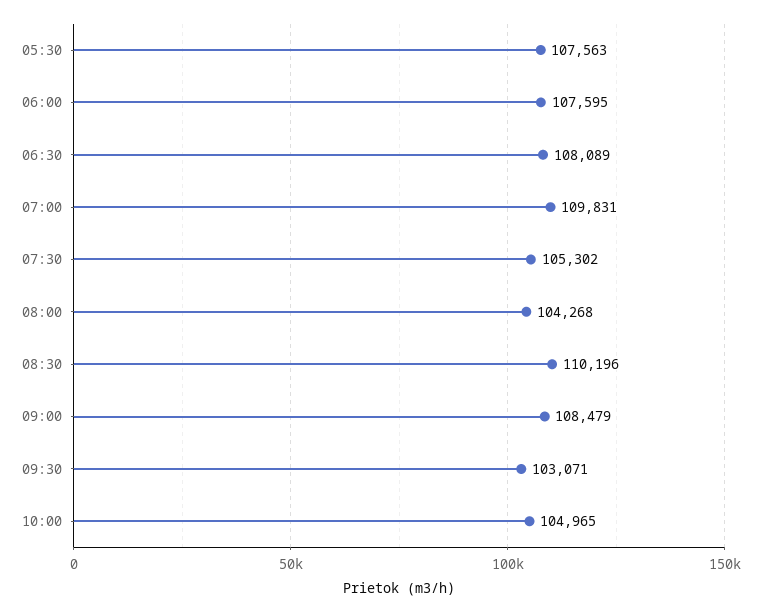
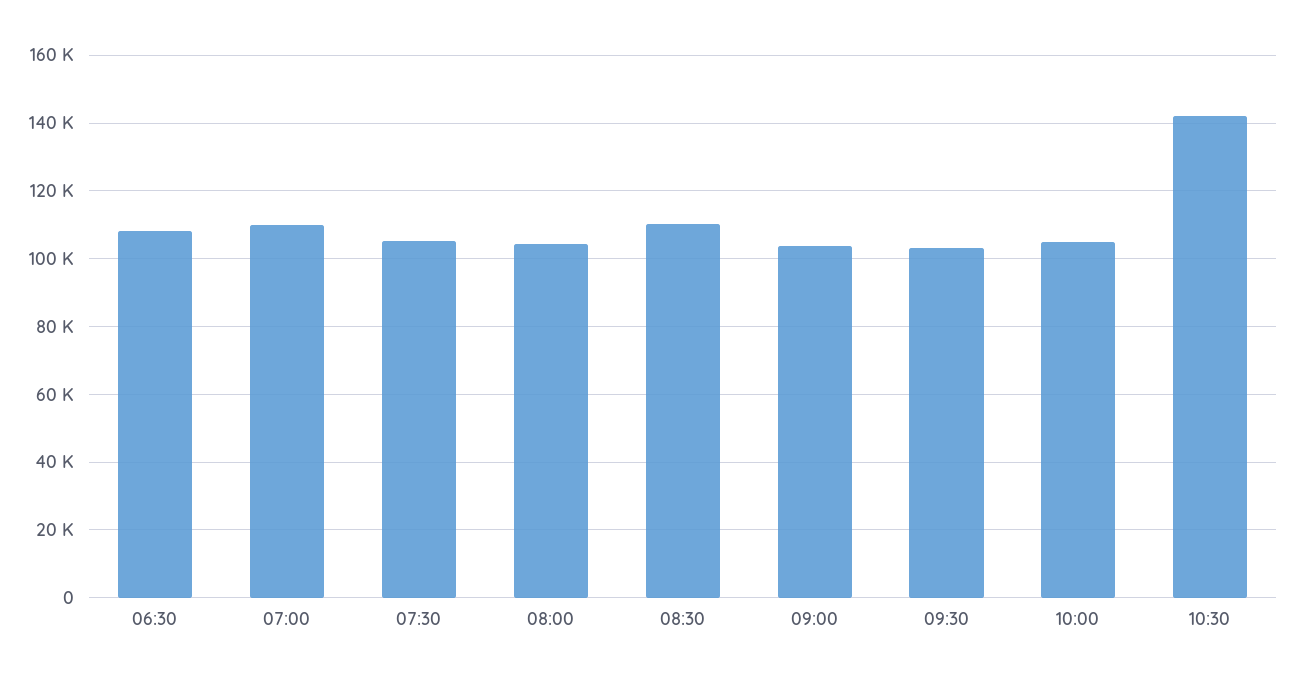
05:30: 107563 -> none
06:00: 107595 -> none
09:00: 108479 -> 104000
10:30: none -> 142000

